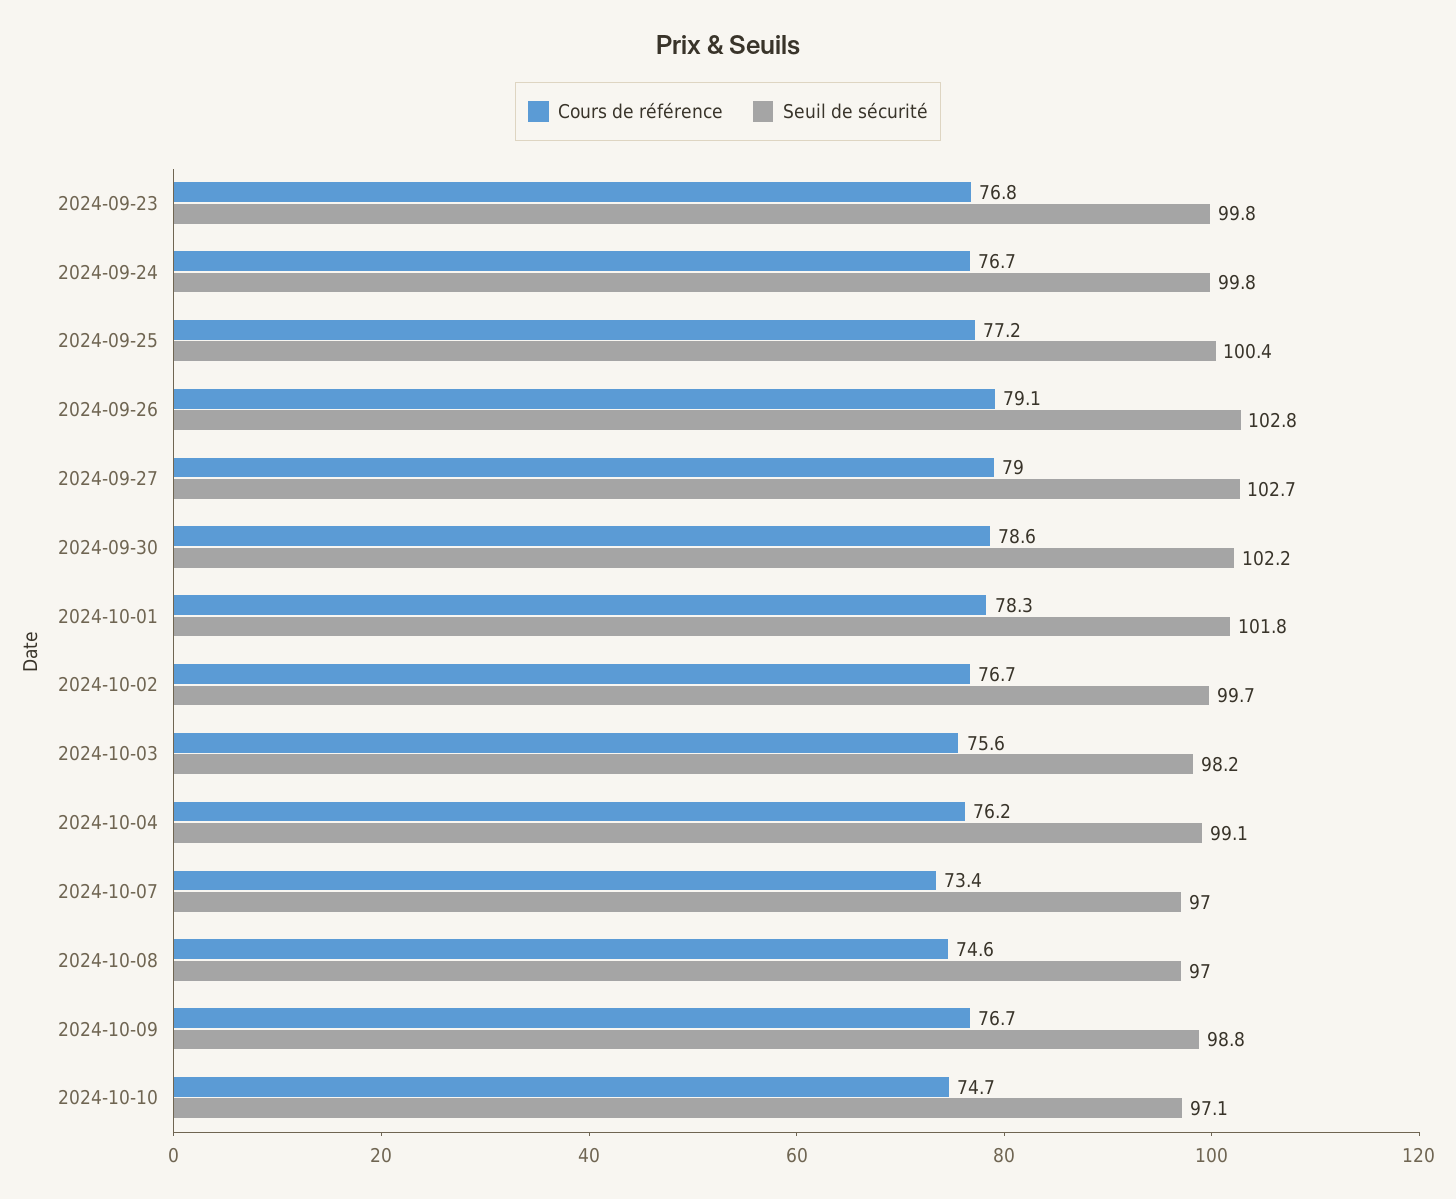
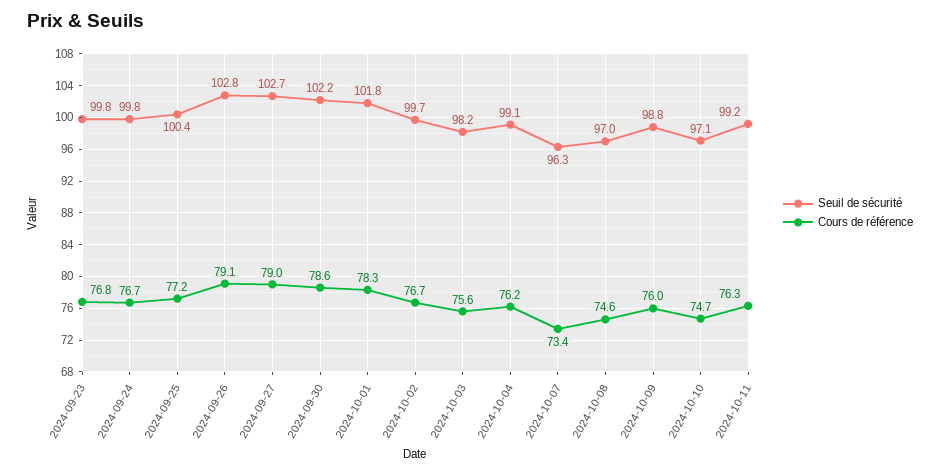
Seuil de sécurité, 2024-10-07: 97 -> 96.3
Cours de référence, 2024-10-09: 76.7 -> 76
Seuil de sécurité, 2024-10-11: none -> 99.2
Cours de référence, 2024-10-11: none -> 76.3

